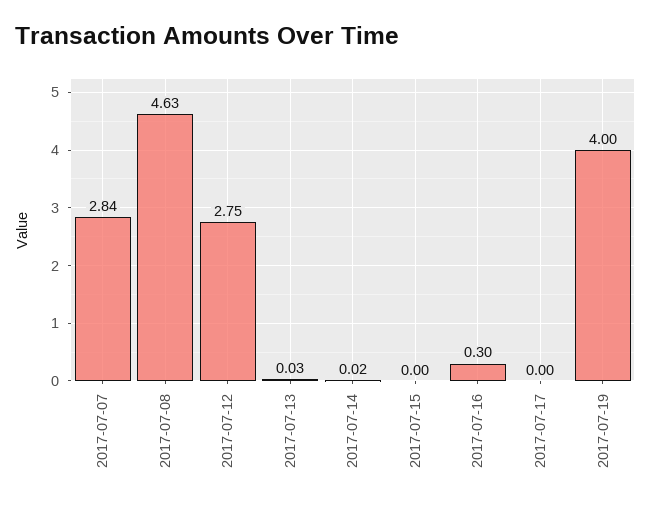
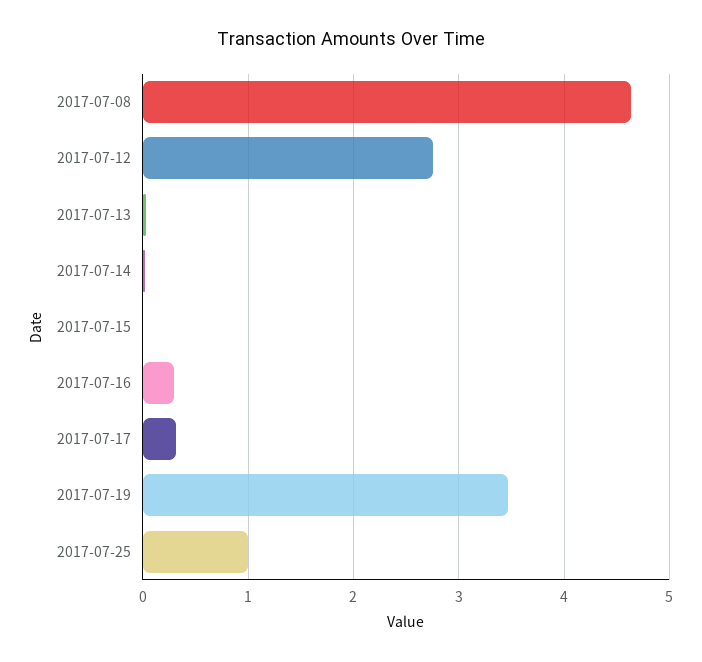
2017-07-07: 2.84 -> none
2017-07-17: 0 -> 0.3
2017-07-19: 4 -> 3.5
2017-07-25: none -> 1

